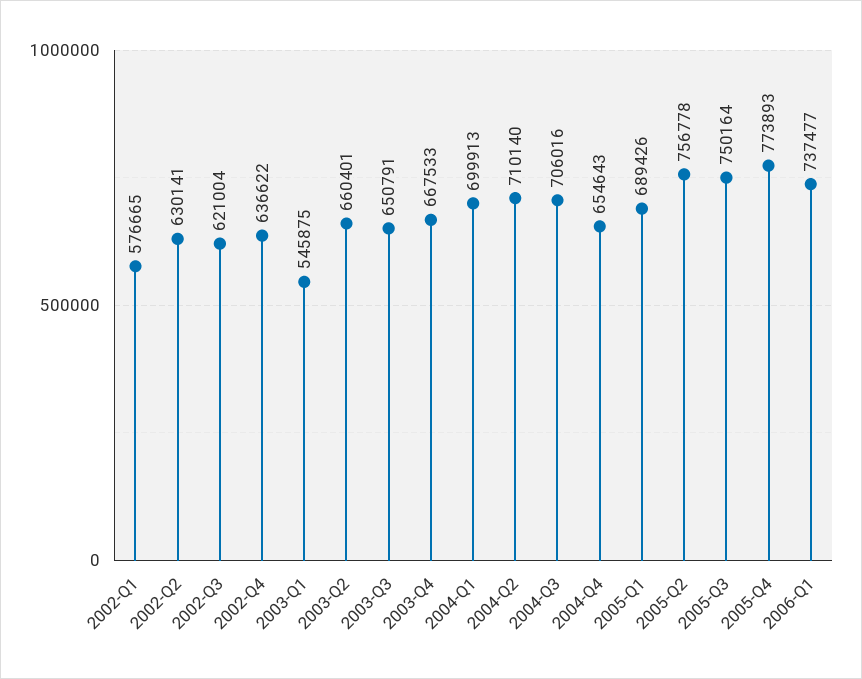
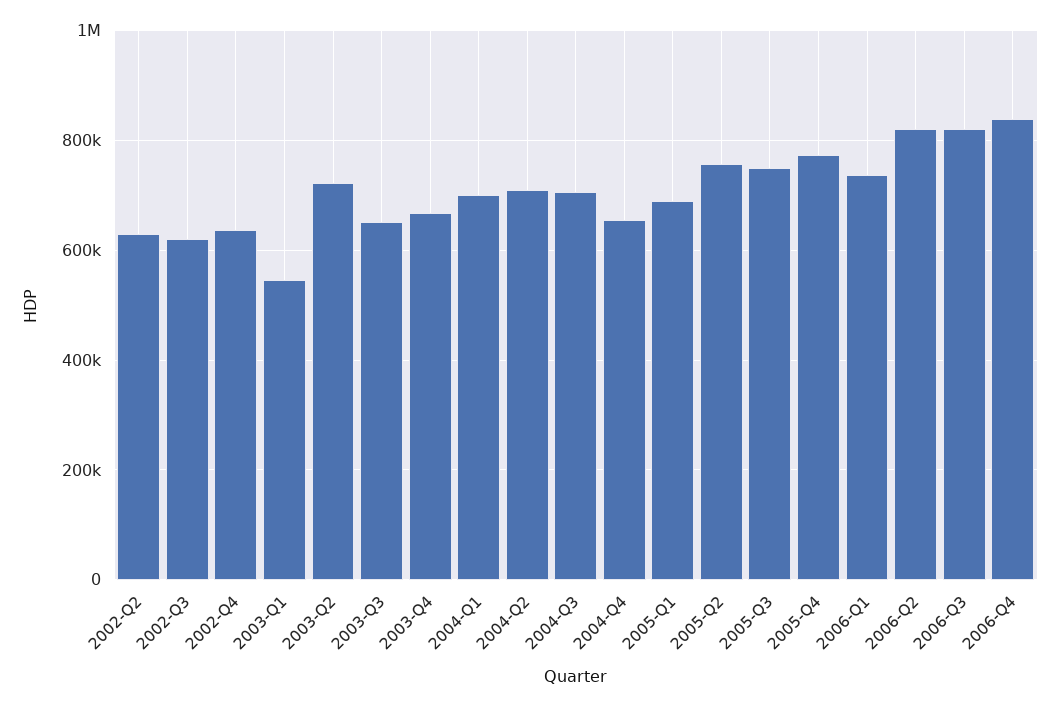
2002-Q1: 576665 -> none
2003-Q2: 660401 -> 720000
2006-Q2: none -> 820000
2006-Q3: none -> 820000
2006-Q4: none -> 840000

